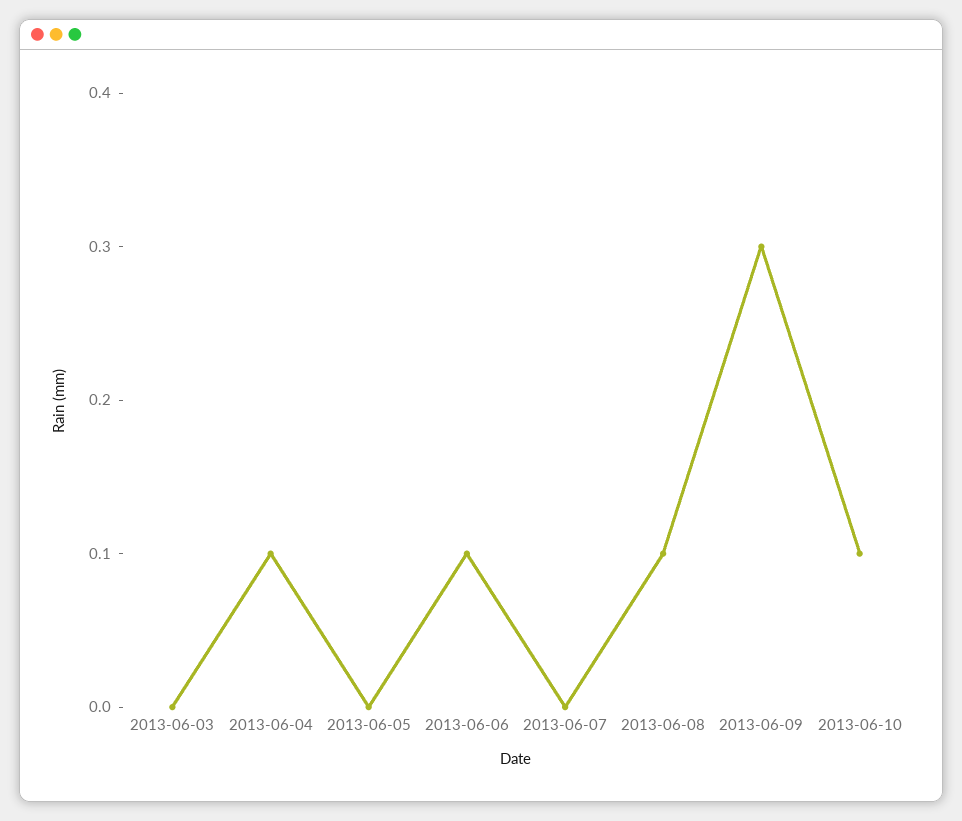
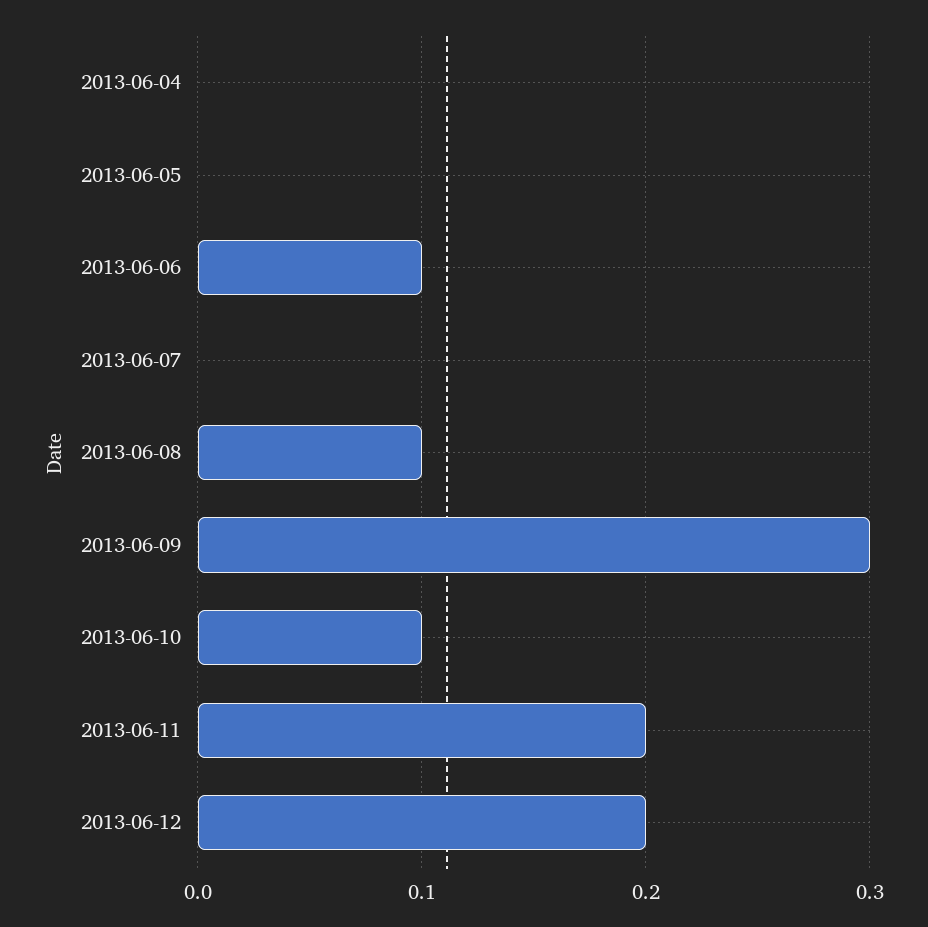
2013-06-03: 0 -> none
2013-06-04: 0.1 -> 0
2013-06-11: none -> 0.2
2013-06-12: none -> 0.2

